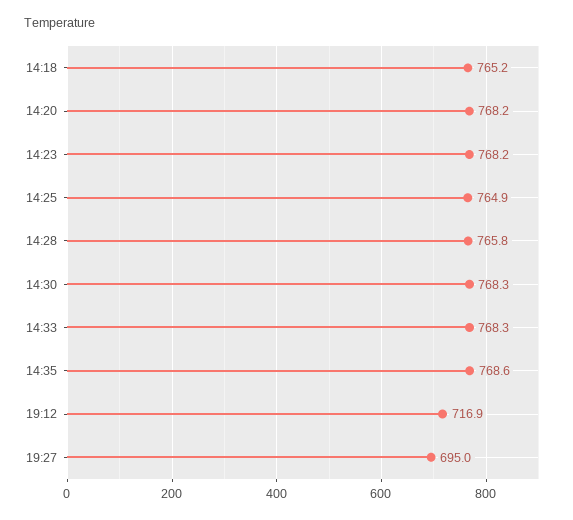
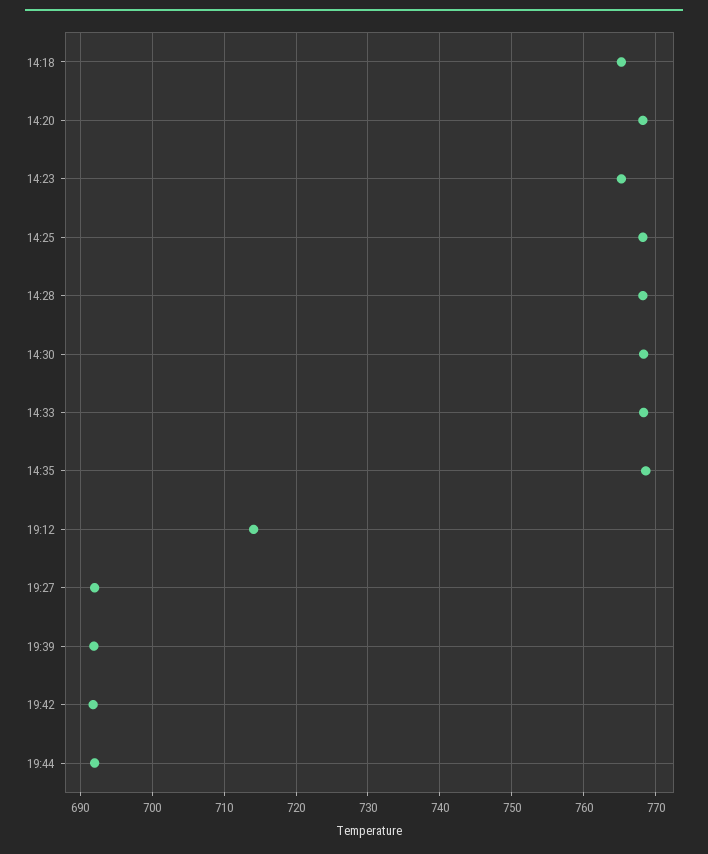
14:23: 768.2 -> 765
14:25: 764.9 -> 768
14:28: 765.8 -> 768
19:12: 716.9 -> 714
19:27: 695 -> 692
19:39: none -> 692
19:42: none -> 692
19:44: none -> 692

